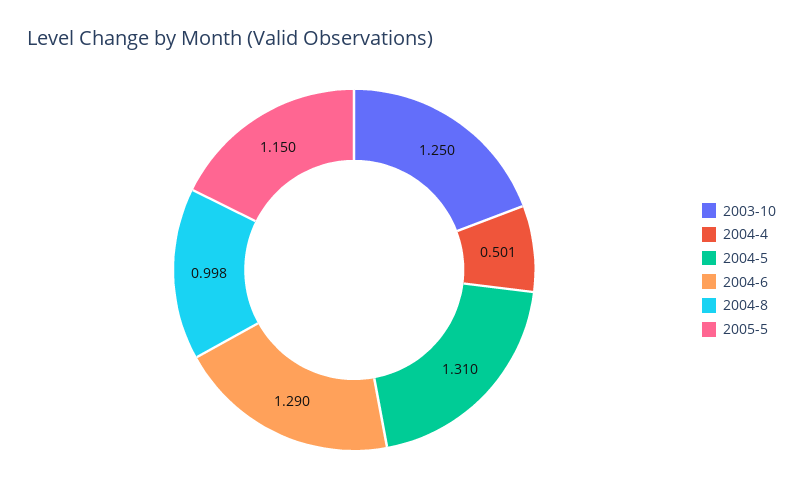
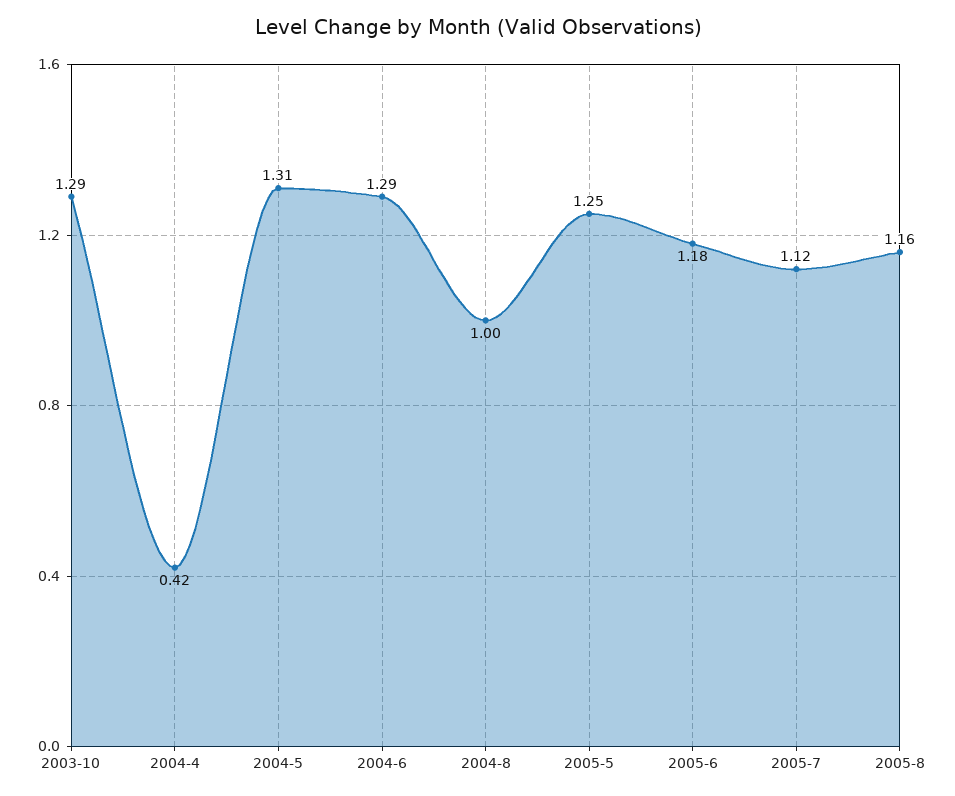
2003-10: 1.25 -> 1.29
2004-4: 0.501 -> 0.42
2005-5: 1.15 -> 1.25
2005-6: none -> 1.18
2005-7: none -> 1.12
2005-8: none -> 1.16

